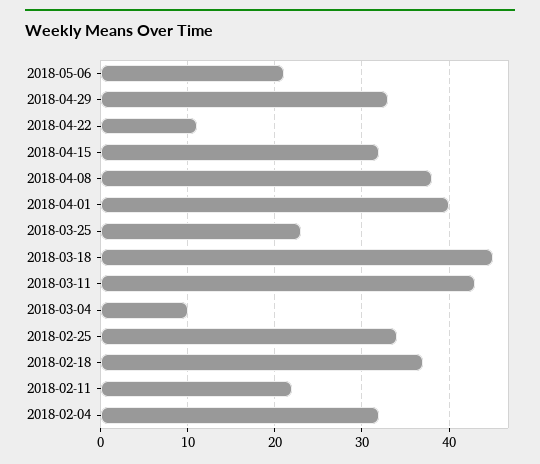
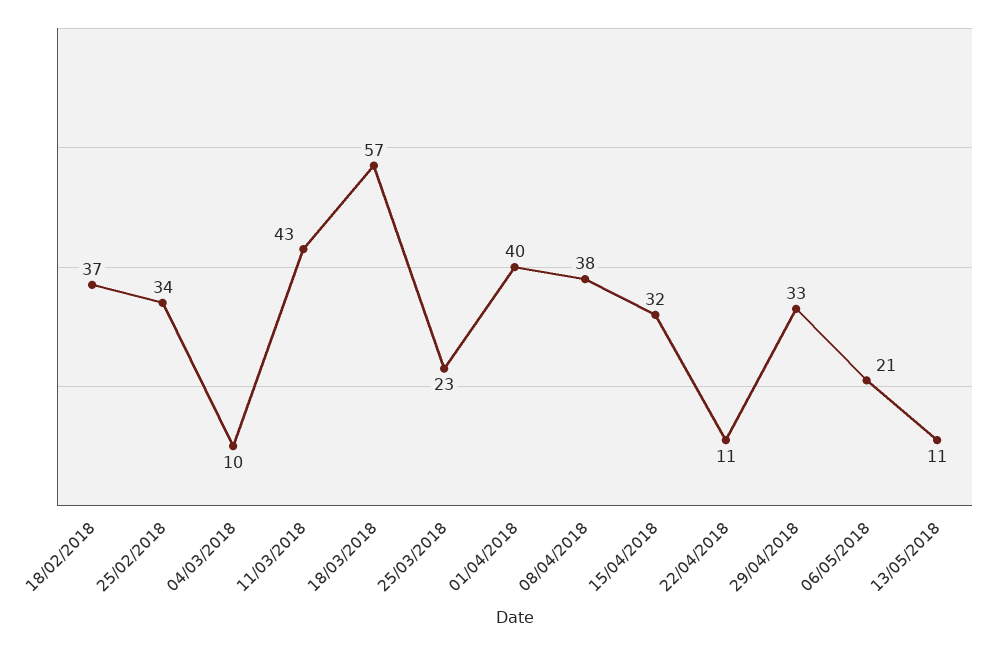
2018-03-18: 45 -> 57
2018-02-11: 22 -> none
2018-02-04: 32 -> none
13/05/2018: none -> 11

